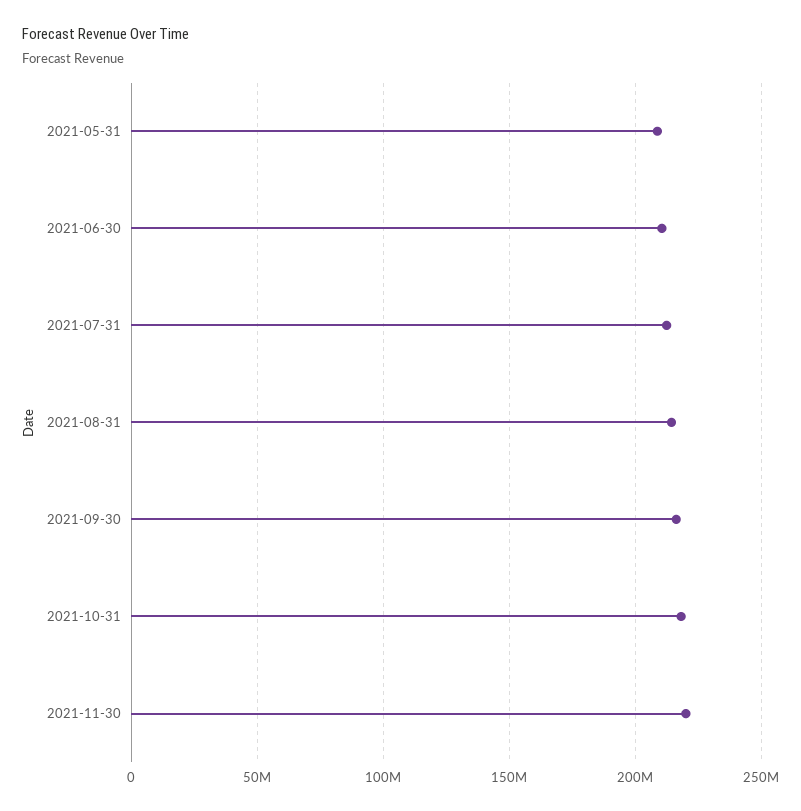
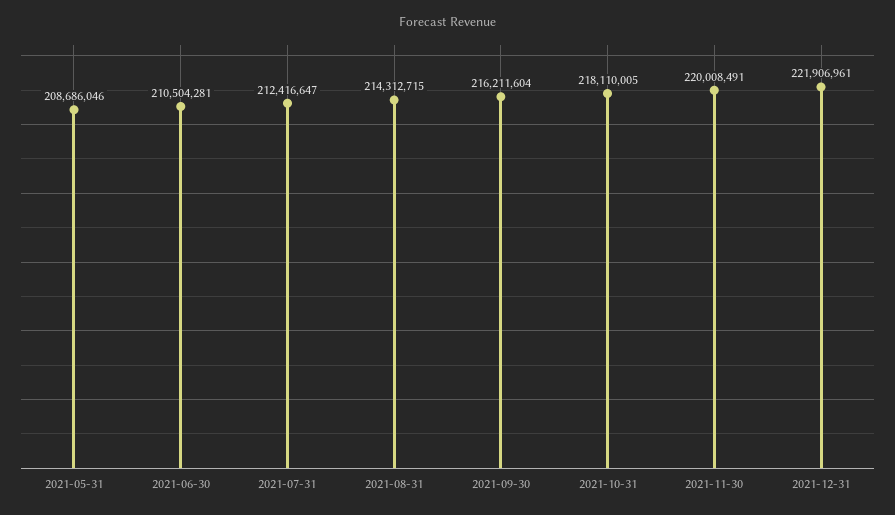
2021-12-31: none -> 221906961

